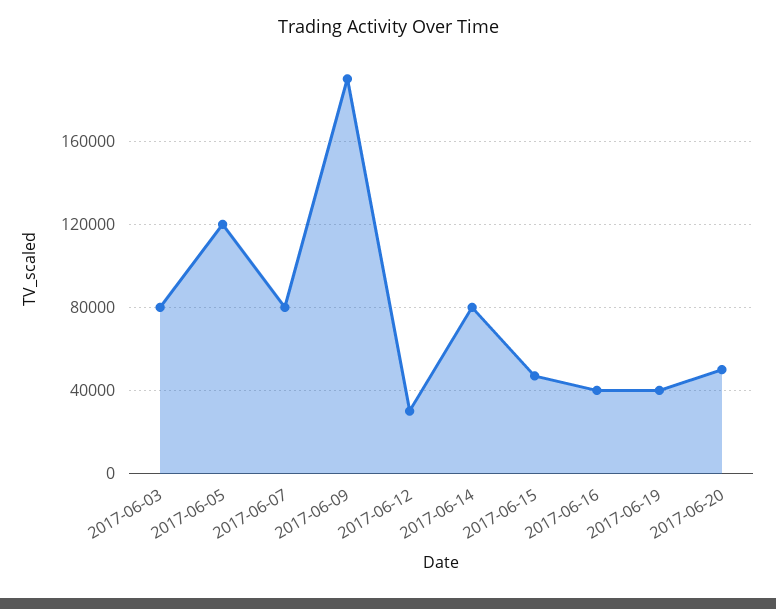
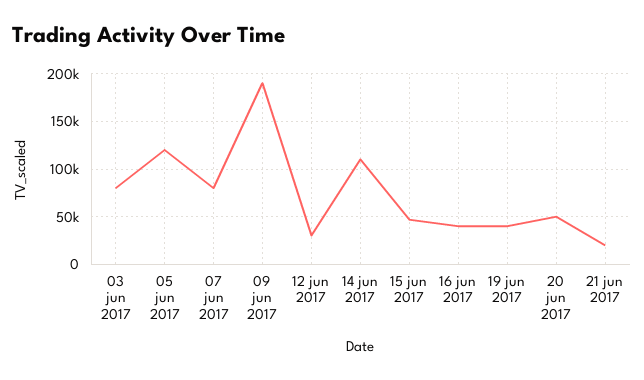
2017-06-14: 80000 -> 110000
21 jun 2017: none -> 20000

